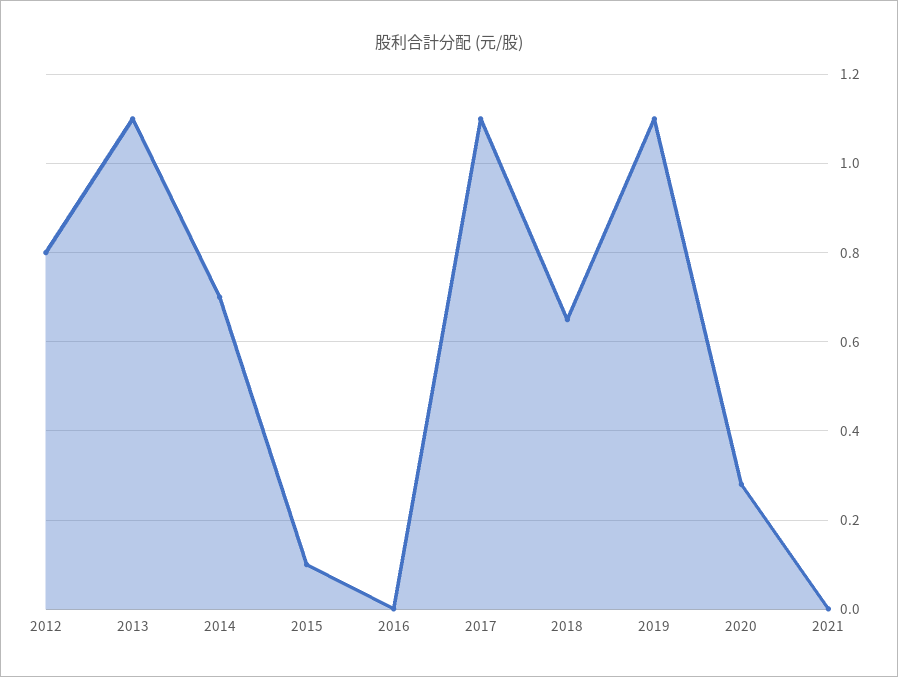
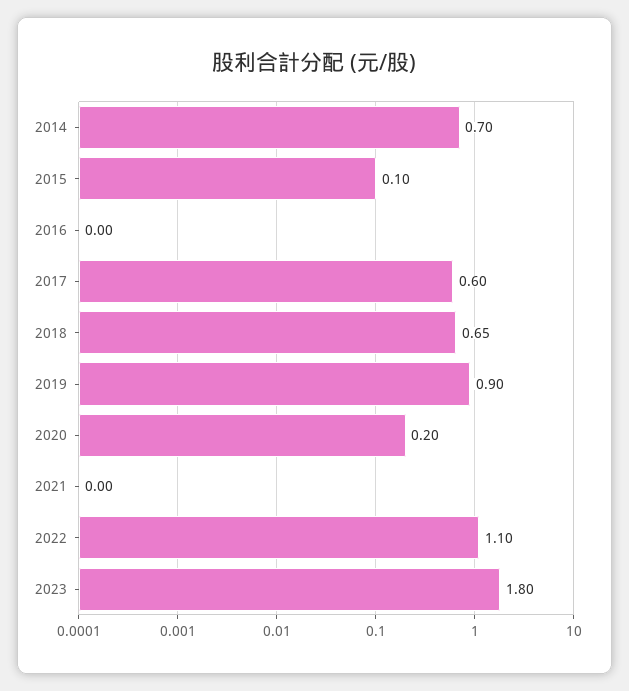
2012: 0.8 -> none
2013: 1.1 -> none
2017: 1.1 -> 0.6
2019: 1.1 -> 0.9
2020: 0.28 -> 0.2
2022: none -> 1.1
2023: none -> 1.8

